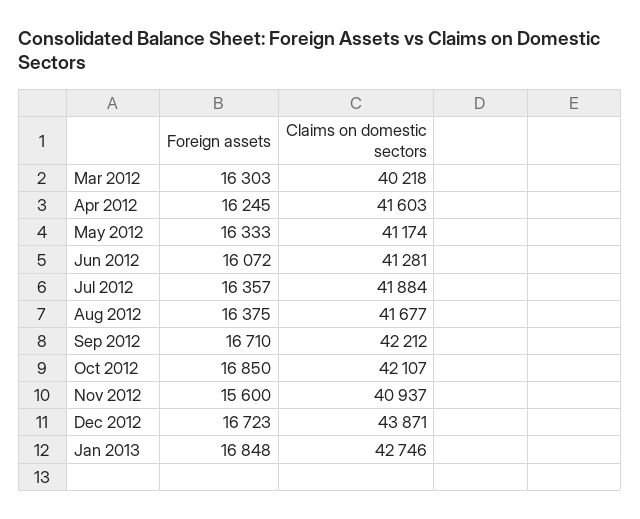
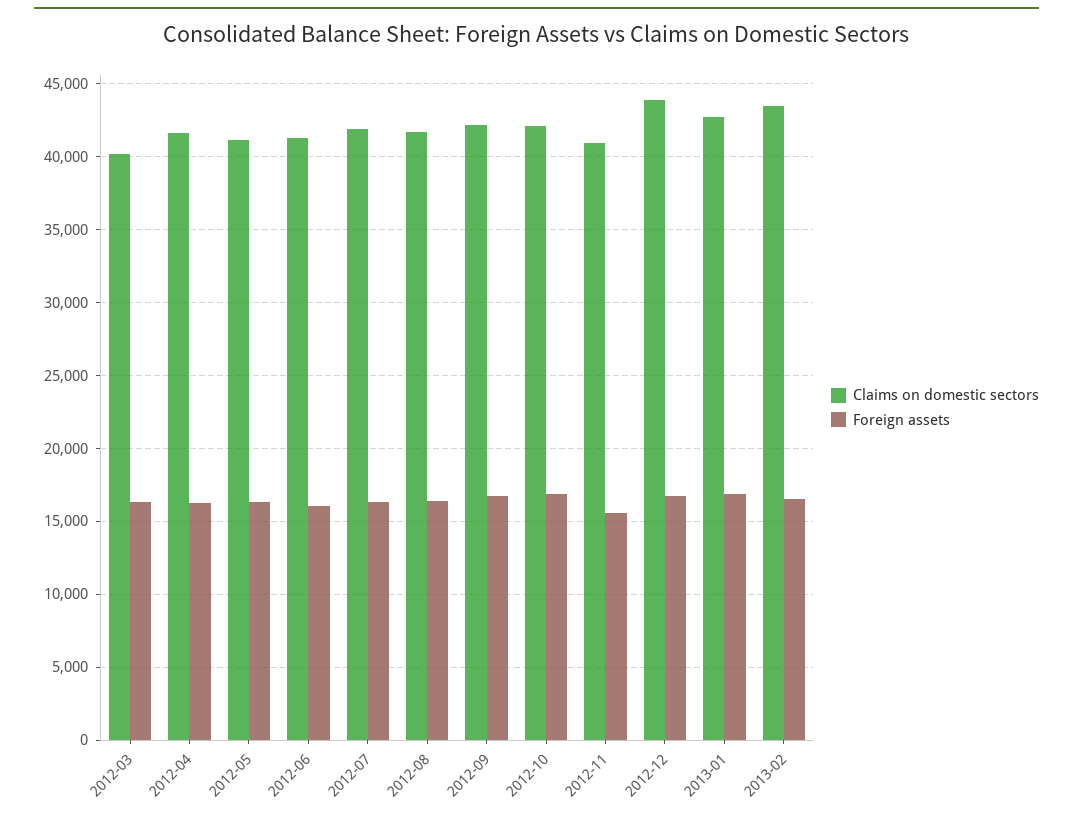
Claims on domestic sectors, 2013-02: none -> 43500
Foreign assets, 2013-02: none -> 16500

